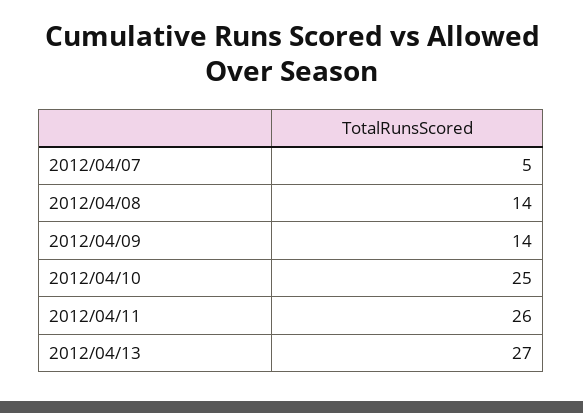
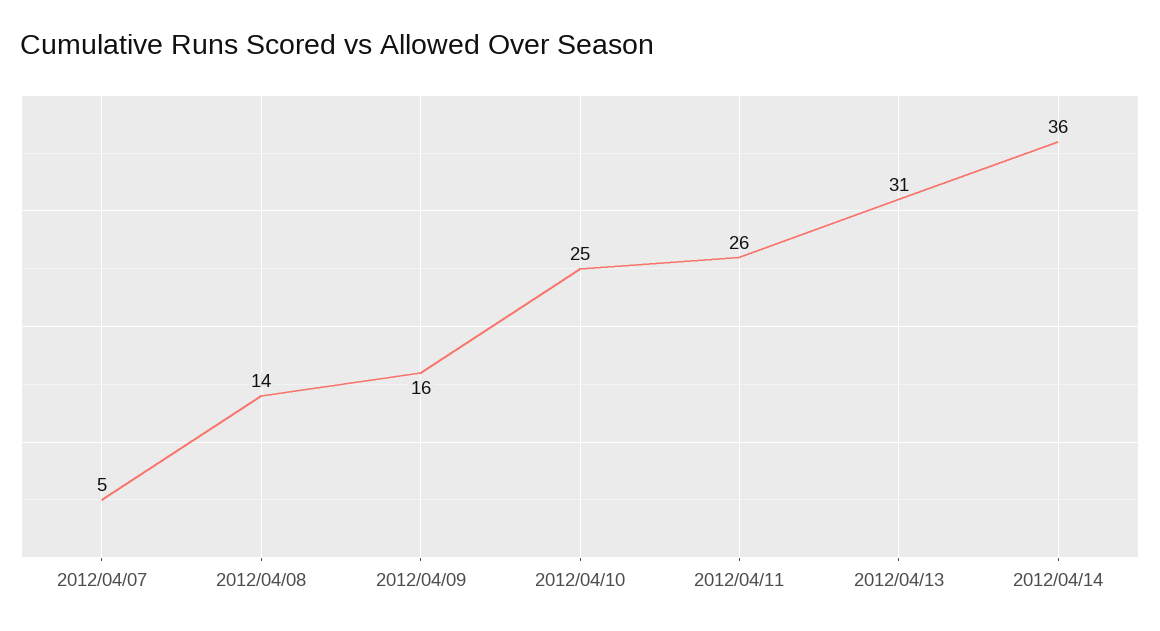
2012/04/09: 14 -> 16
2012/04/13: 27 -> 31
2012/04/14: none -> 36

